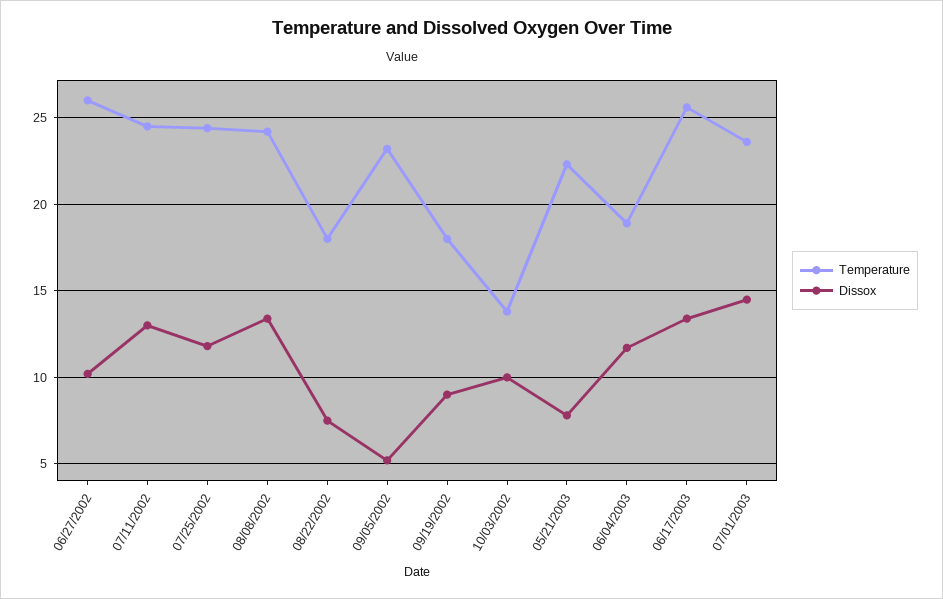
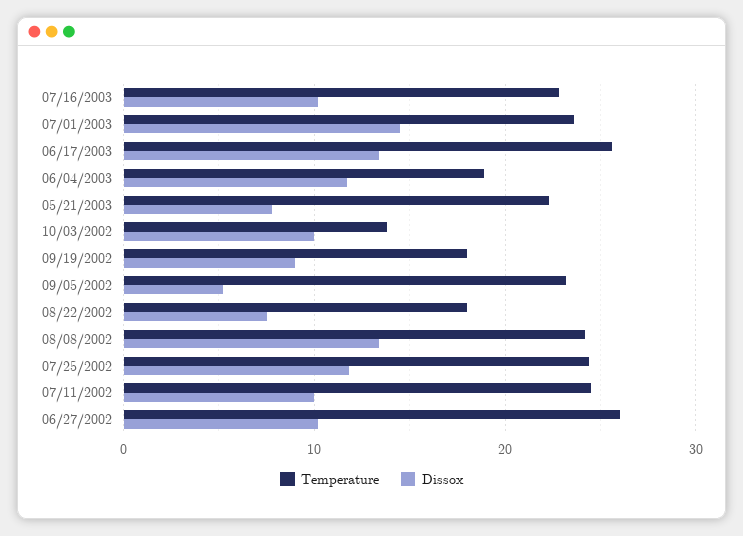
Dissox, 07/11/2002: 13 -> 10
Temperature, 07/16/2003: none -> 23
Dissox, 07/16/2003: none -> 10

